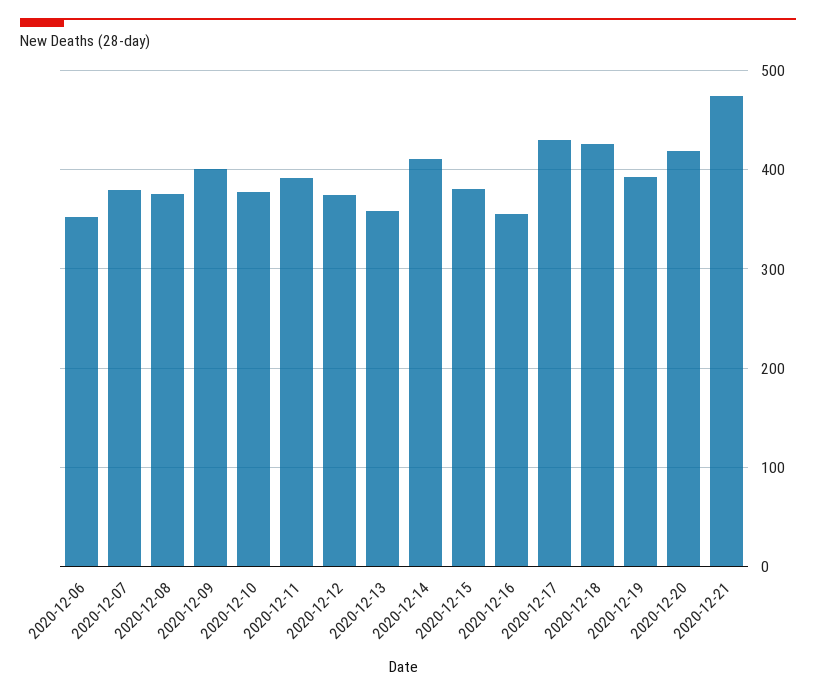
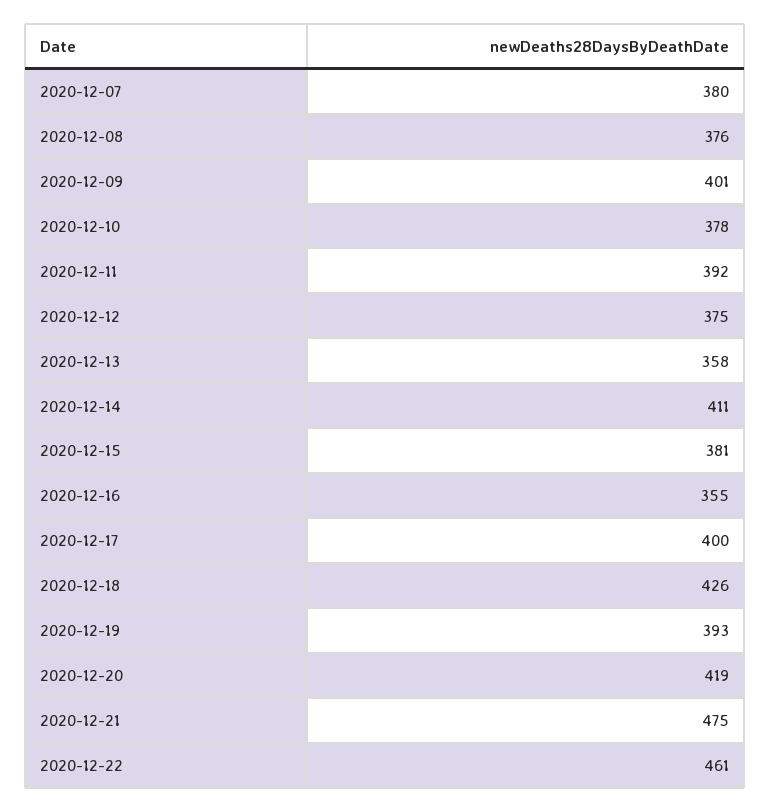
2020-12-06: 350 -> none
2020-12-17: 430 -> 400
2020-12-22: none -> 461

